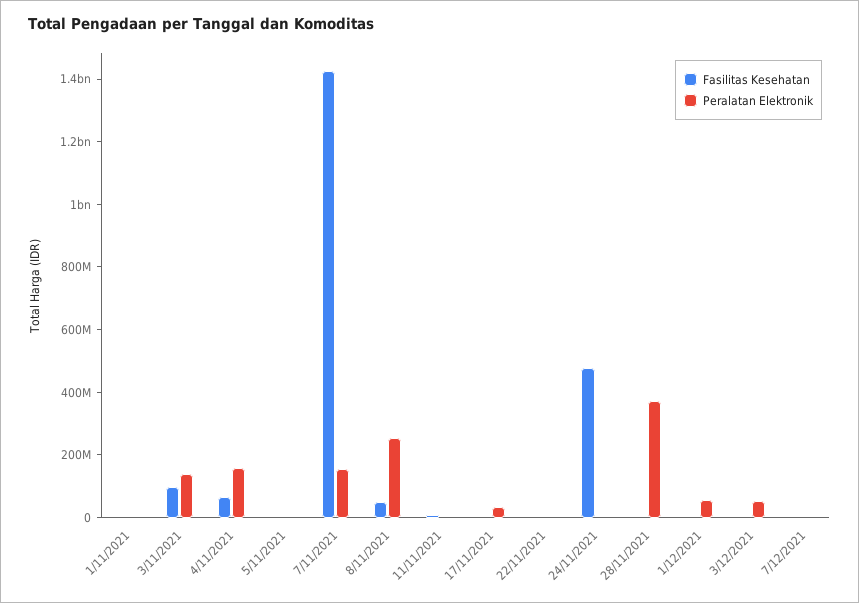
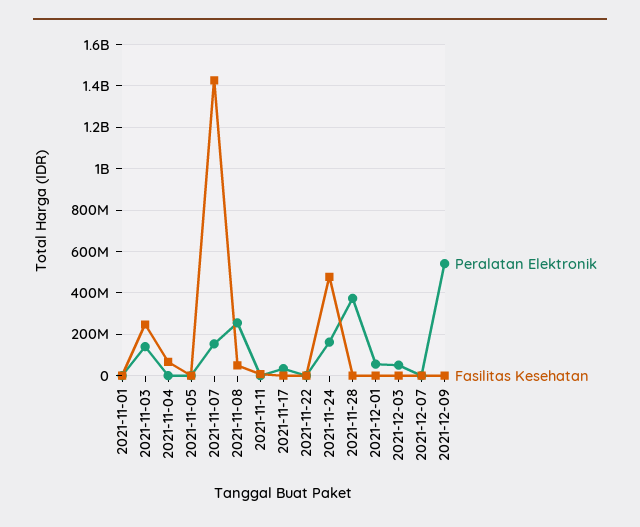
Fasilitas Kesehatan, 3/11/2021: 100000000 -> 250000000
Peralatan Elektronik, 4/11/2021: 150000000 -> 0
Peralatan Elektronik, 24/11/2021: 0 -> 150000000
Peralatan Elektronik, 2021-12-09: none -> 550000000
Fasilitas Kesehatan, 2021-12-09: none -> 0

